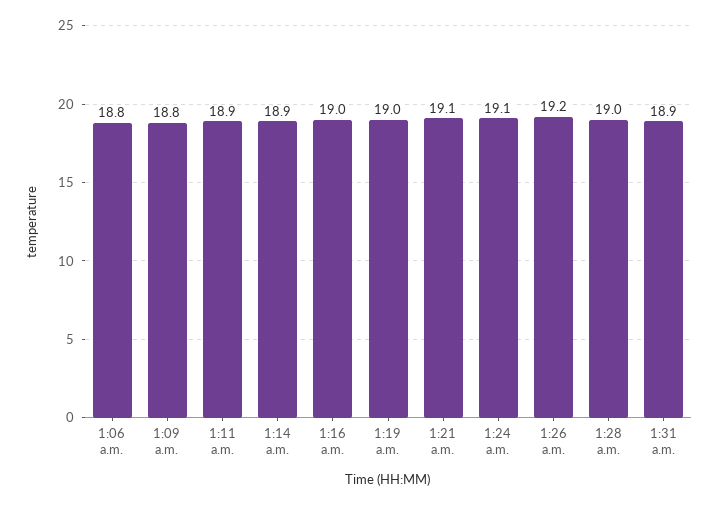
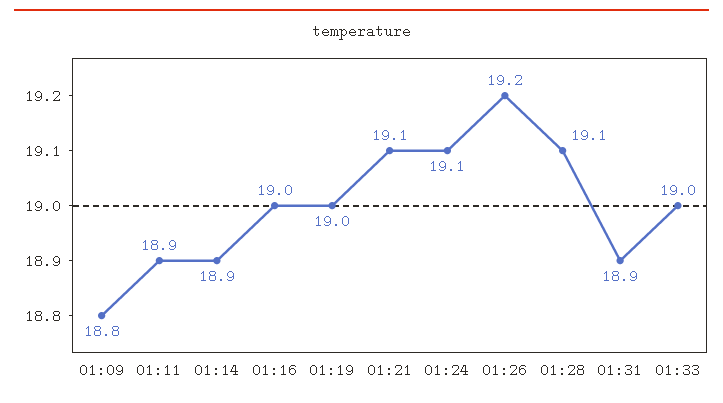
1:06 a.m.: 18.8 -> none
1:28 a.m.: 19 -> 19.1
01:33: none -> 19

